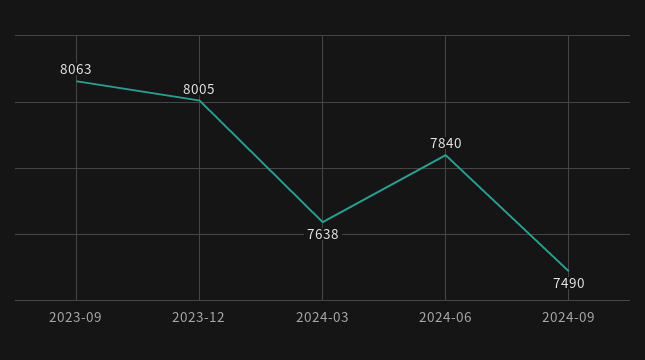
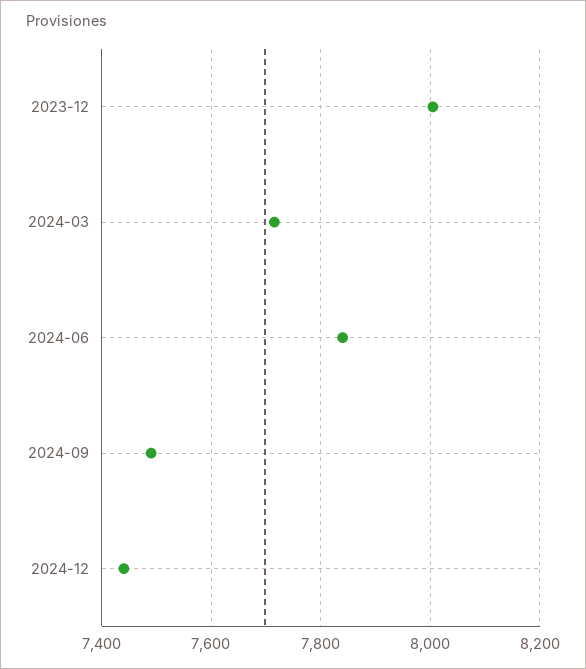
2023-09: 8063 -> none
2024-03: 7638 -> 7720
2024-12: none -> 7440

